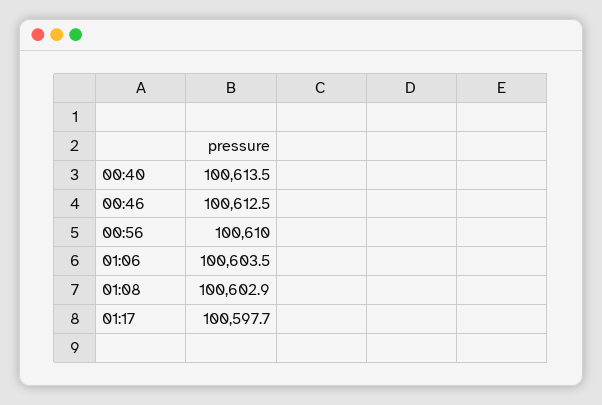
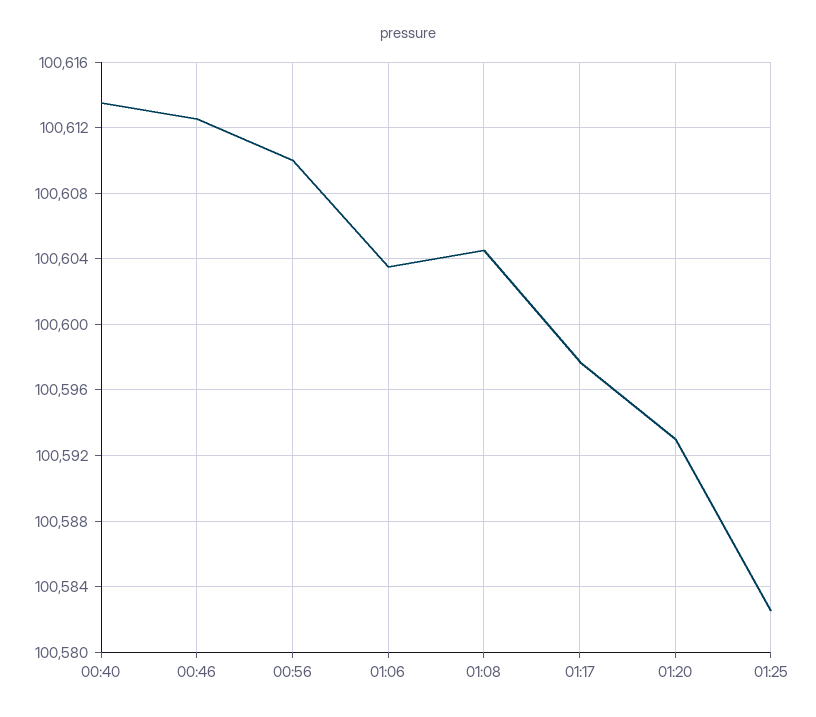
01:08: 100602.9 -> 100604.5
01:20: none -> 100593
01:25: none -> 100582.5

